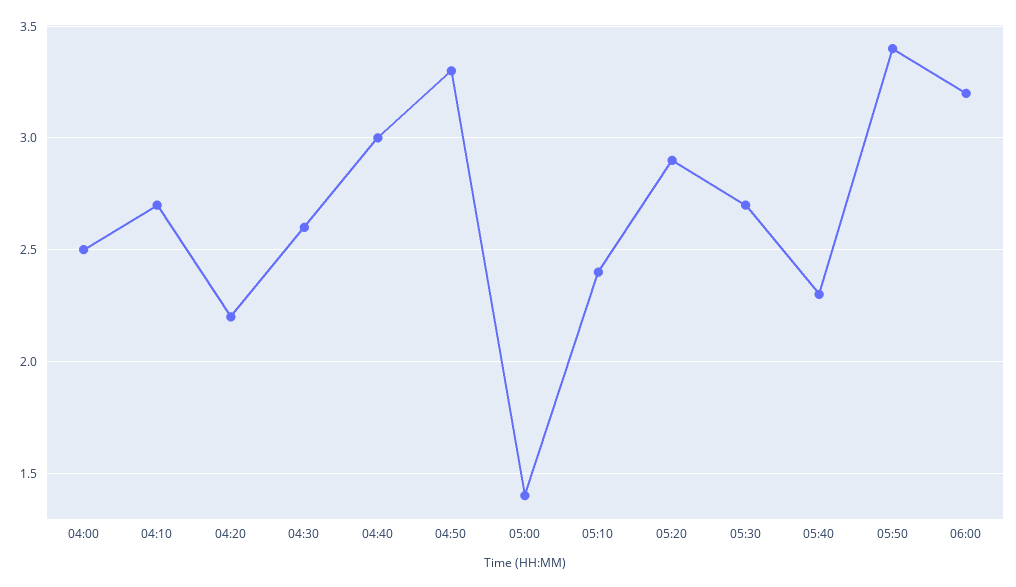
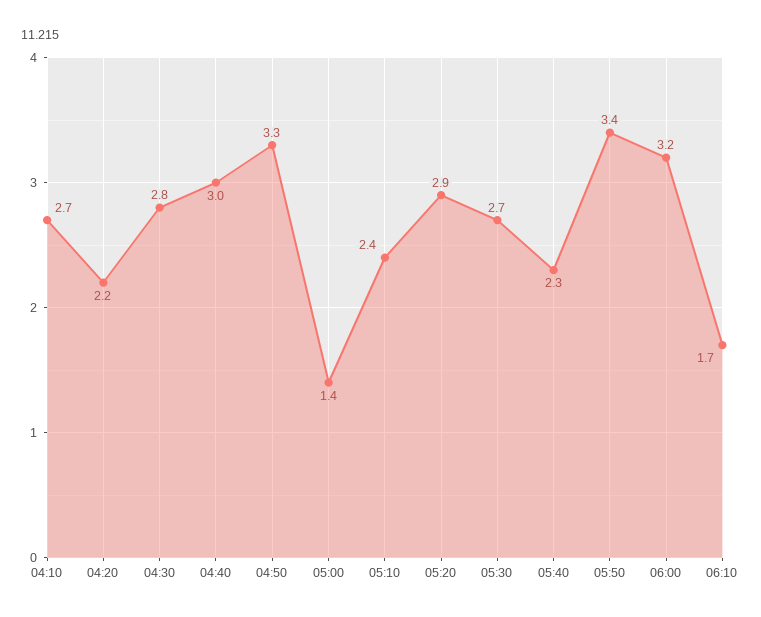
04:00: 2.5 -> none
04:30: 2.6 -> 2.8
06:10: none -> 1.7

